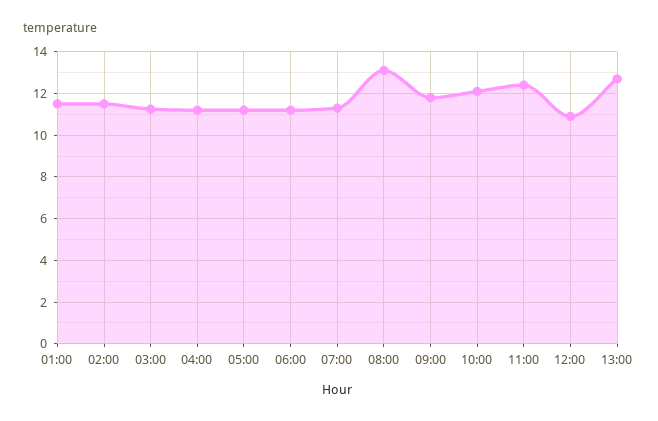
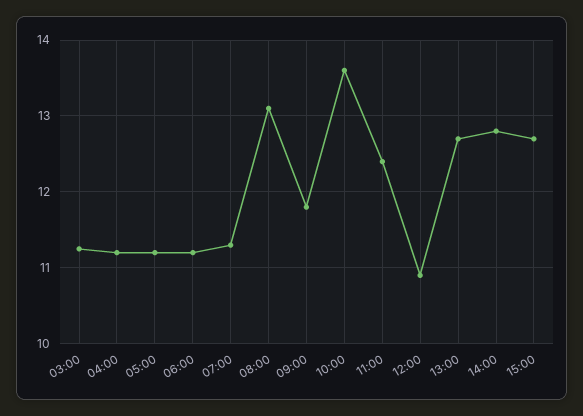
01:00: 11.5 -> none
02:00: 11.5 -> none
10:00: 12 -> 13.6
14:00: none -> 12.8
15:00: none -> 12.7

